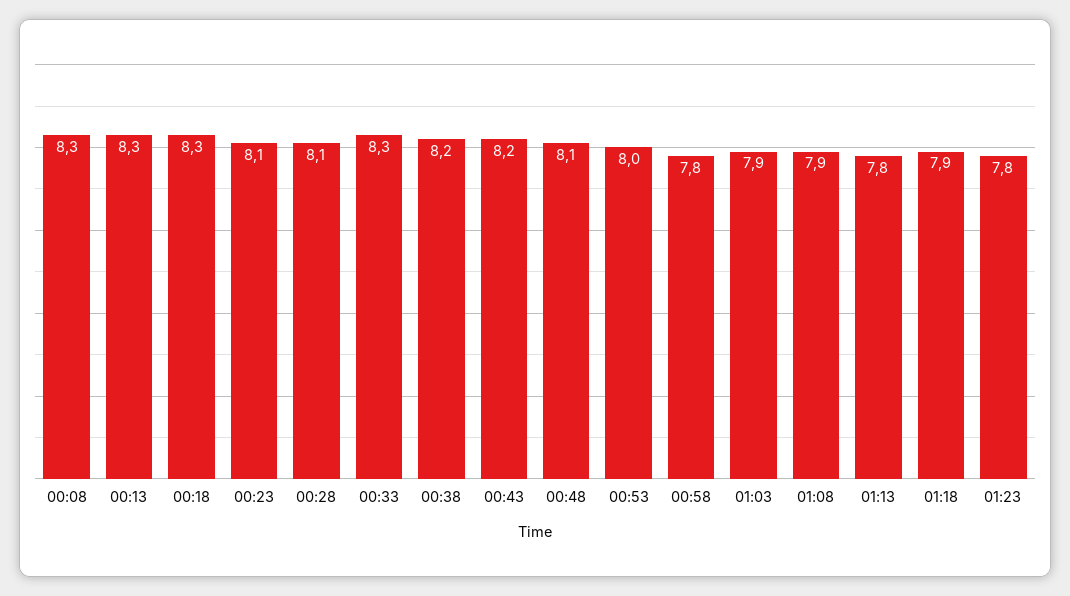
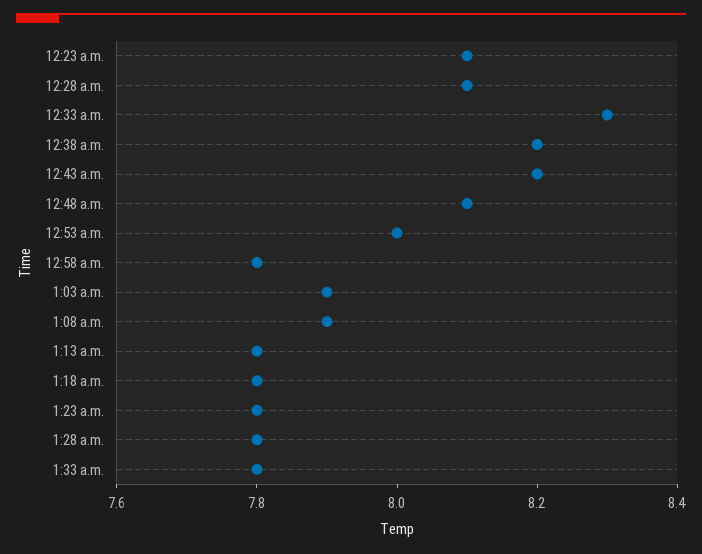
00:08: 8.3 -> none
00:13: 8.3 -> none
00:18: 8.3 -> none
01:18: 7.9 -> 7.8
1:28 a.m.: none -> 7.8
1:33 a.m.: none -> 7.8

